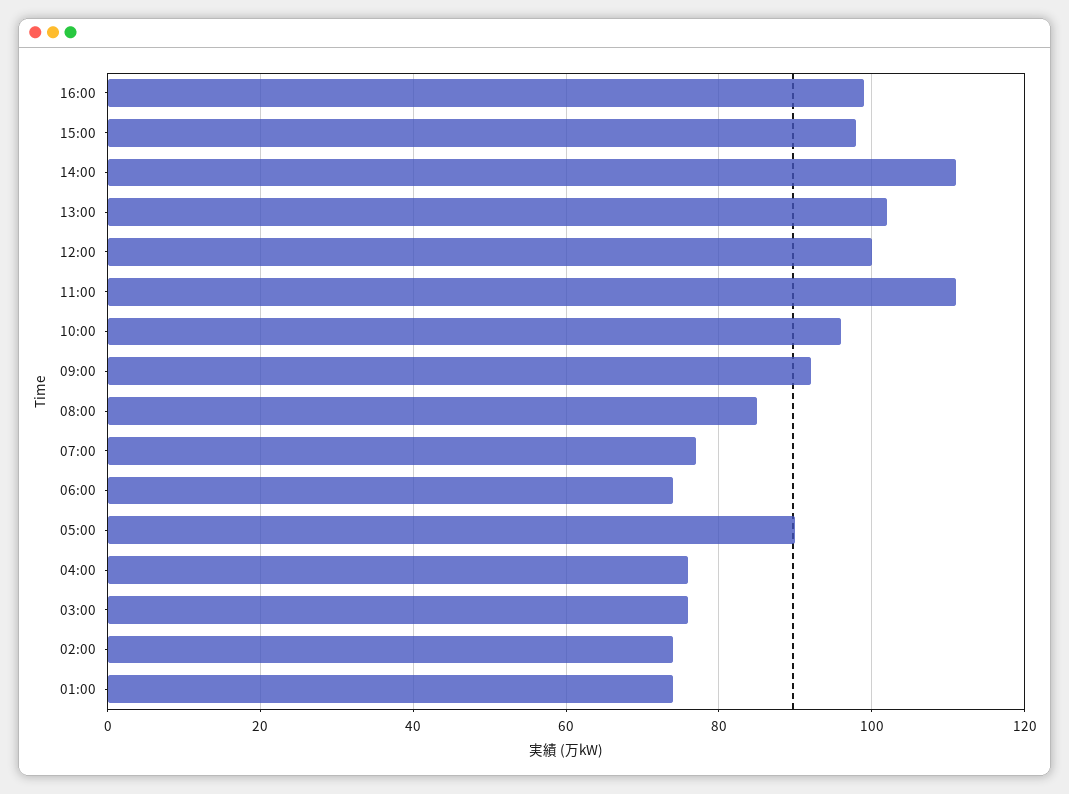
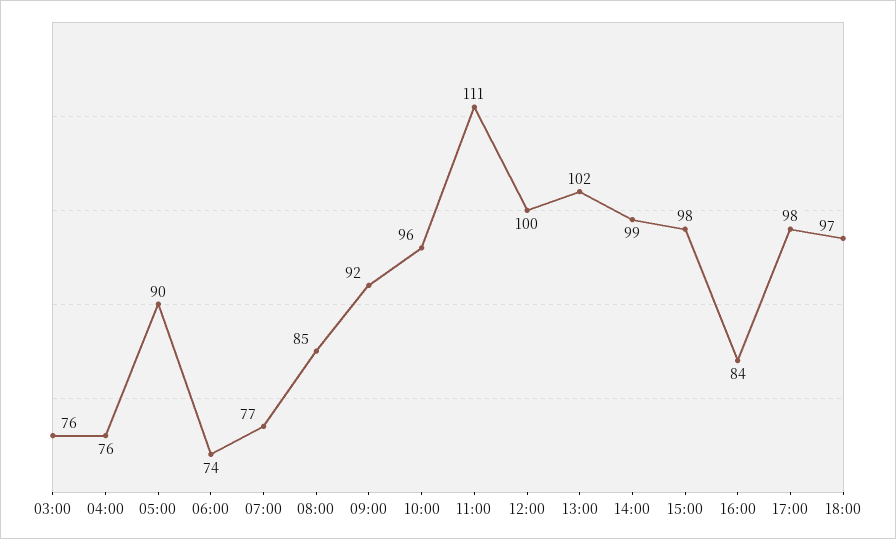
16:00: 100 -> 84
14:00: 110 -> 99
02:00: 75 -> none
01:00: 75 -> none
17:00: none -> 98
18:00: none -> 97

